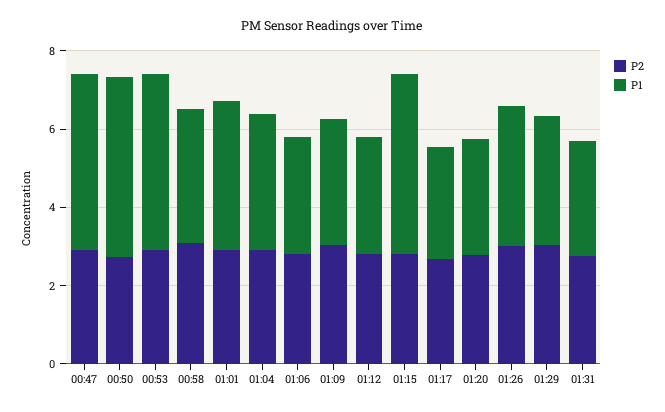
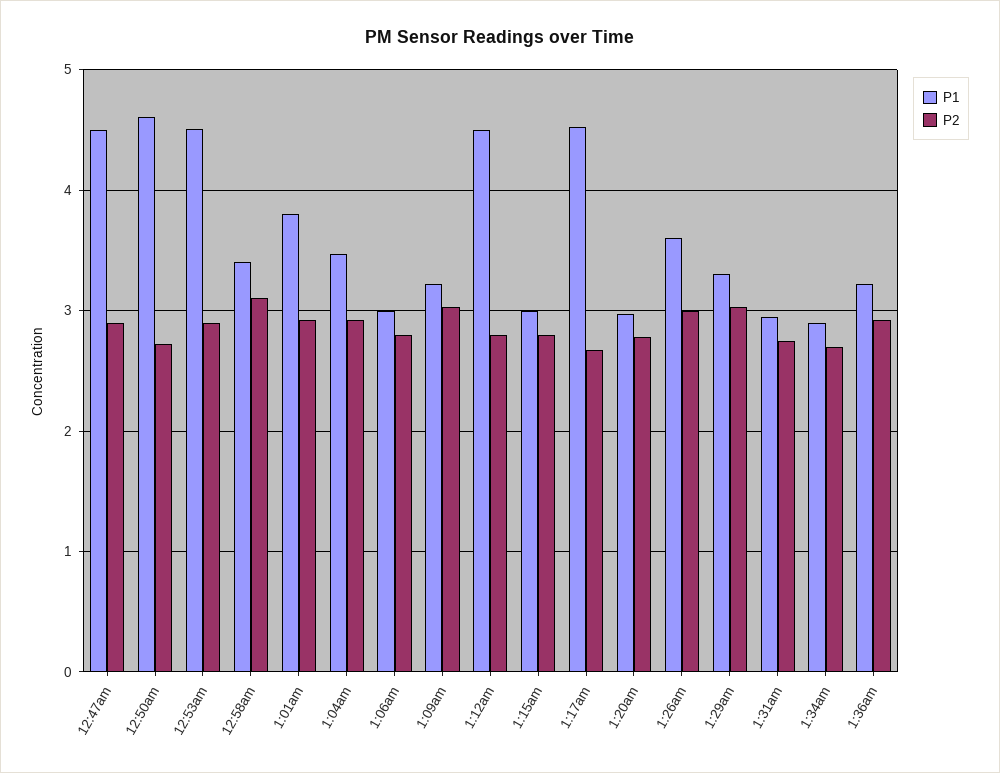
P1, 01:12: 3 -> 4.5
P1, 01:15: 4.5 -> 3
P1, 01:17: 3 -> 4.5
P1, 1:34am: none -> 2.9
P2, 1:34am: none -> 2.7
P1, 1:36am: none -> 3.2
P2, 1:36am: none -> 2.9

